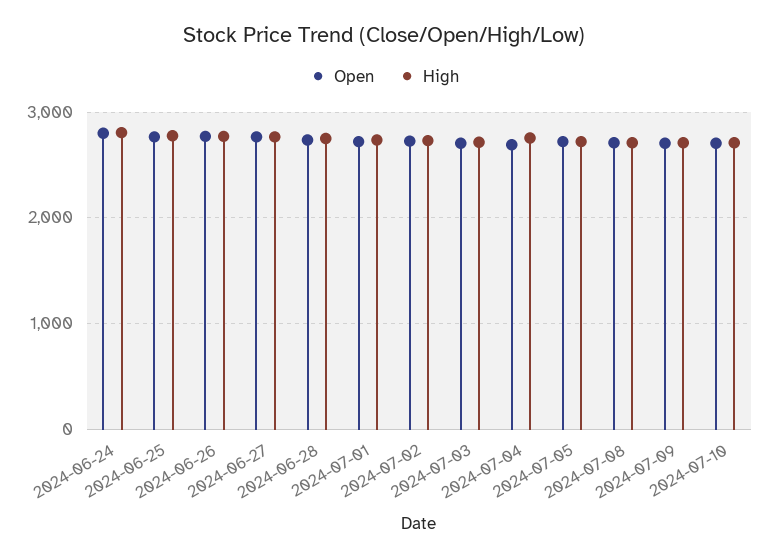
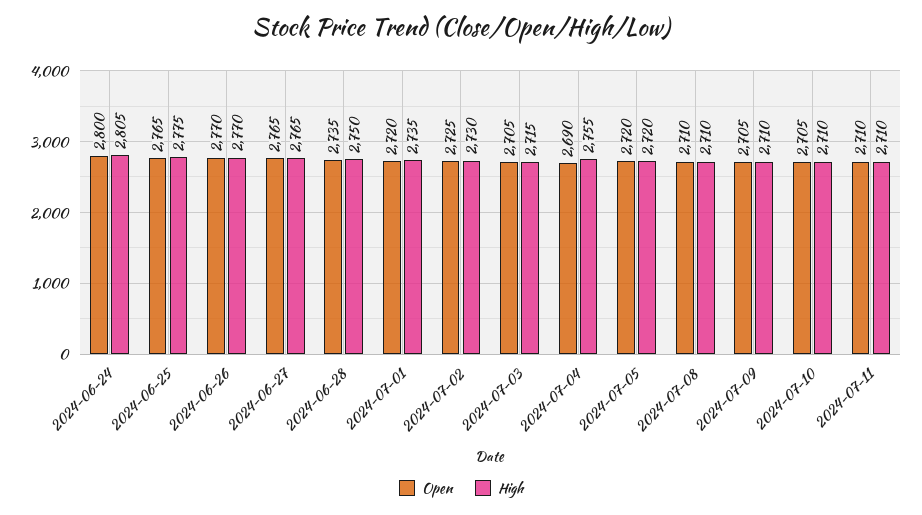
Open, 2024-07-11: none -> 2710
High, 2024-07-11: none -> 2710

